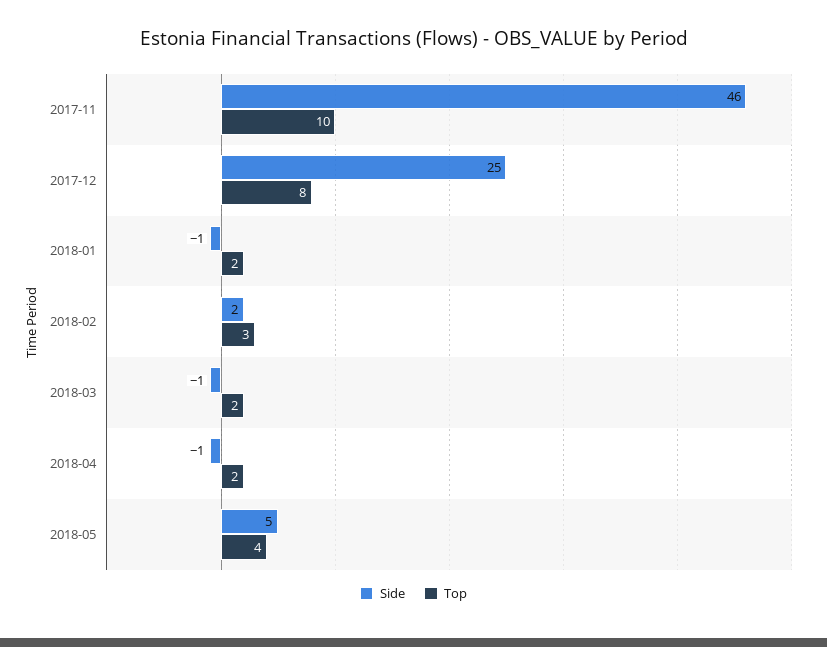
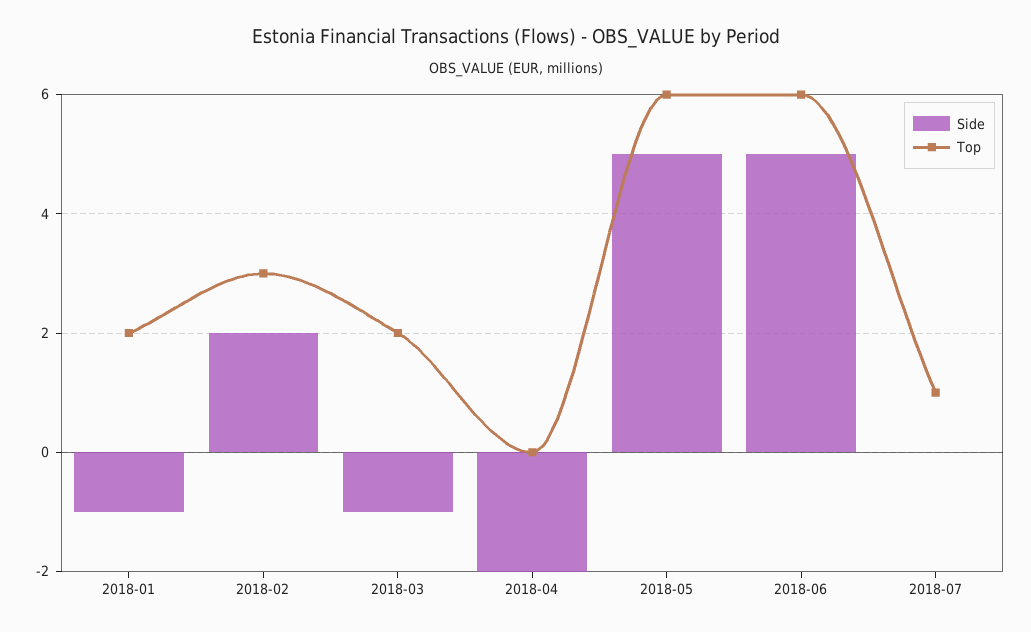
Side, 2017-11: 46 -> none
Top, 2017-11: 10 -> none
Side, 2017-12: 25 -> none
Top, 2017-12: 8 -> none
Side, 2018-04: -1 -> -2
Top, 2018-04: 2 -> 0
Top, 2018-05: 4 -> 6
Side, 2018-06: none -> 5
Top, 2018-06: none -> 6
Side, 2018-07: none -> 0
Top, 2018-07: none -> 1

